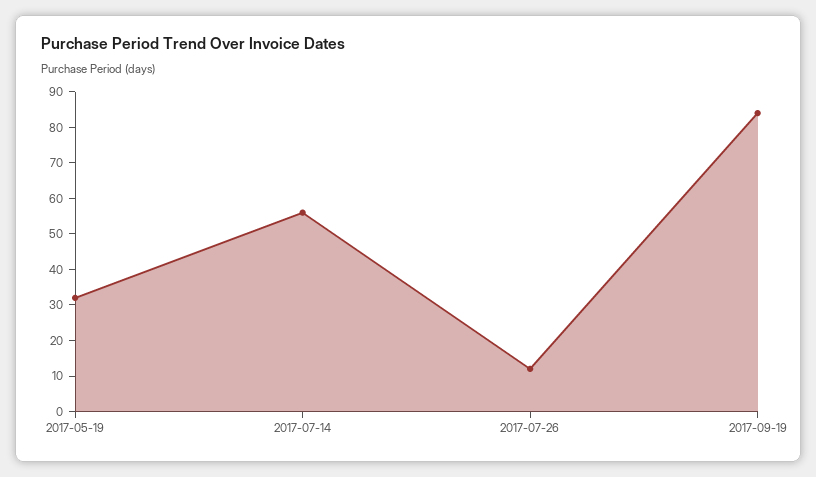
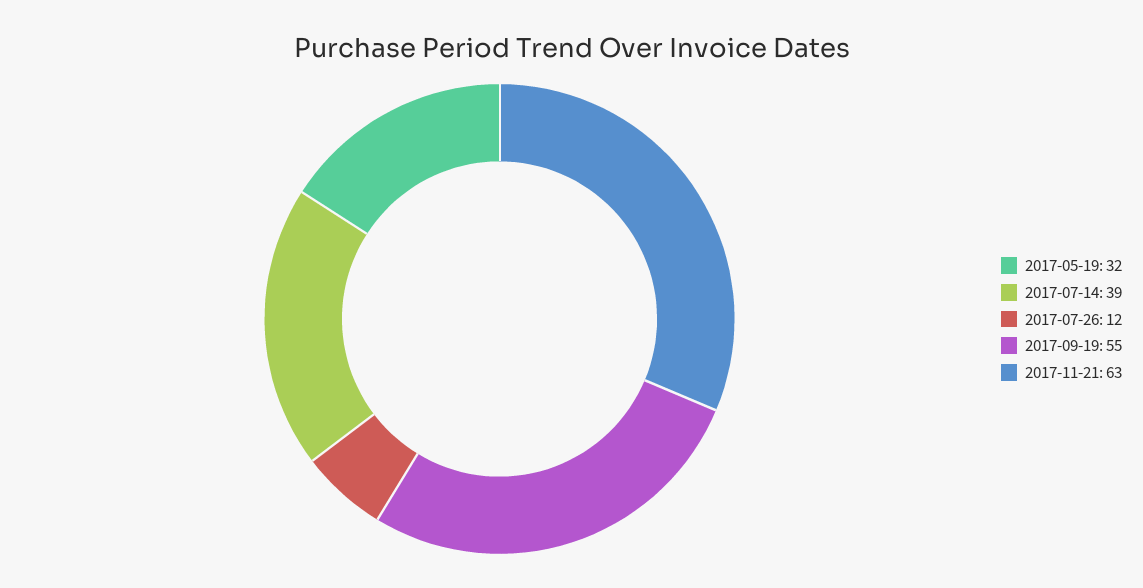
2017-07-14: 55 -> 39
2017-09-19: 85 -> 55
2017-11-21: none -> 63

